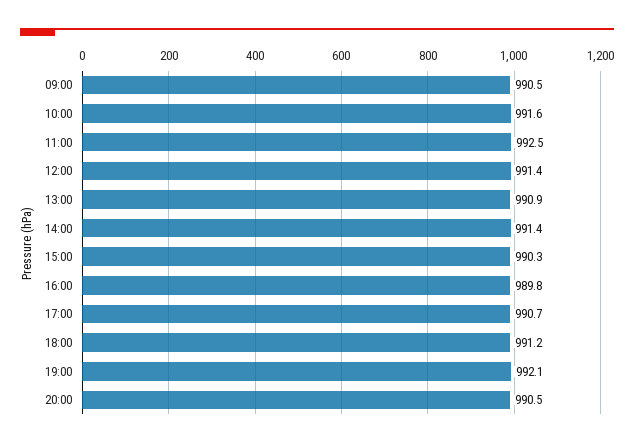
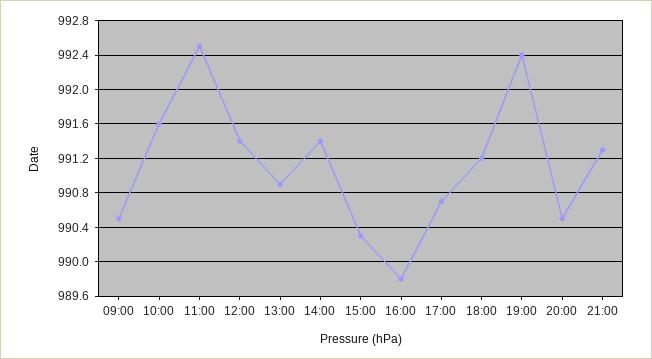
19:00: 992.1 -> 992.4
21:00: none -> 991.3

